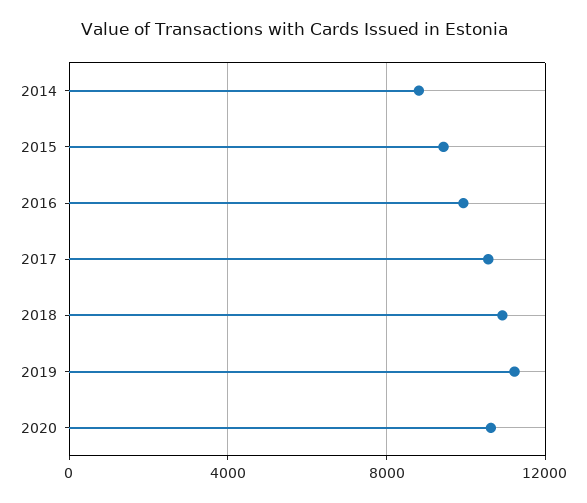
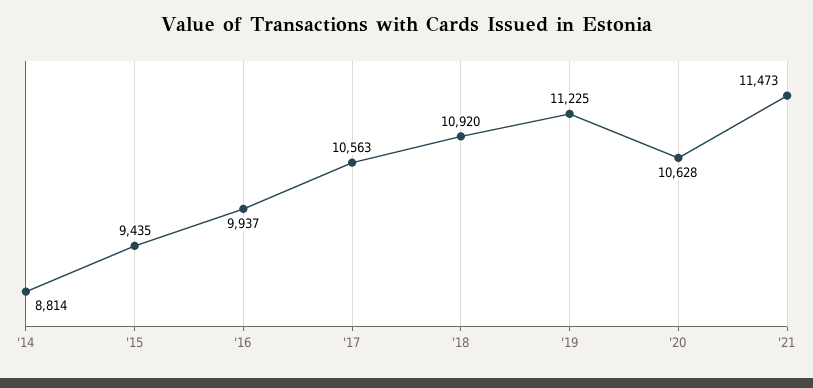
'21: none -> 11473

